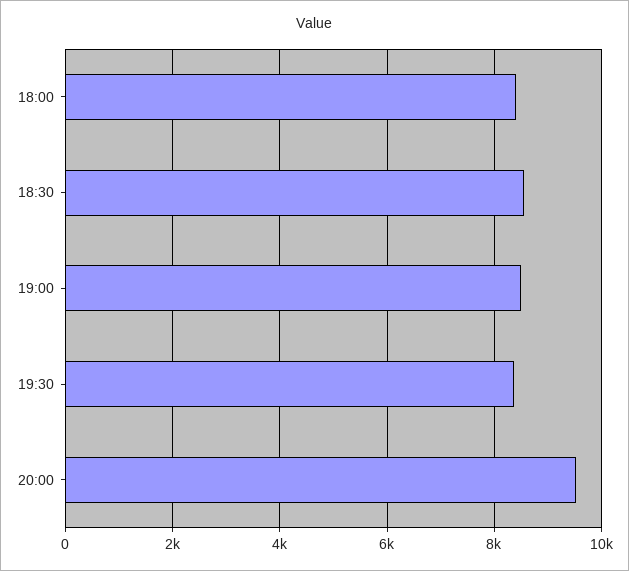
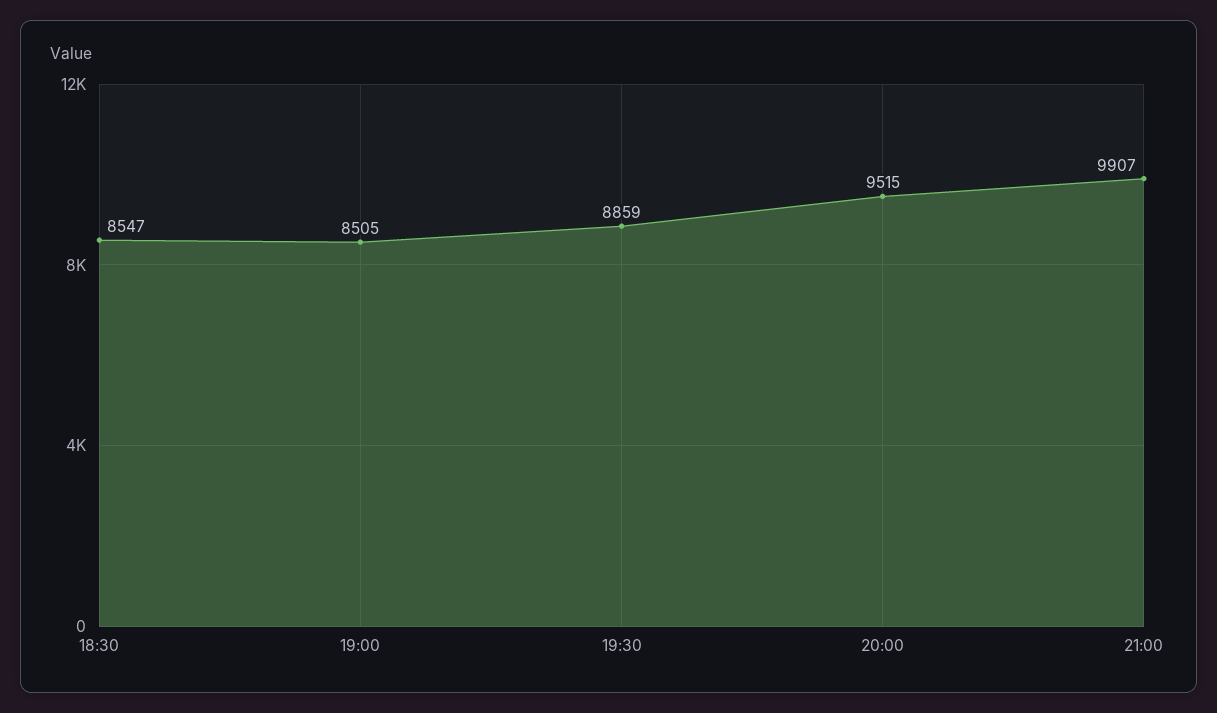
18:00: 8400 -> none
19:30: 8400 -> 8859
21:00: none -> 9907

